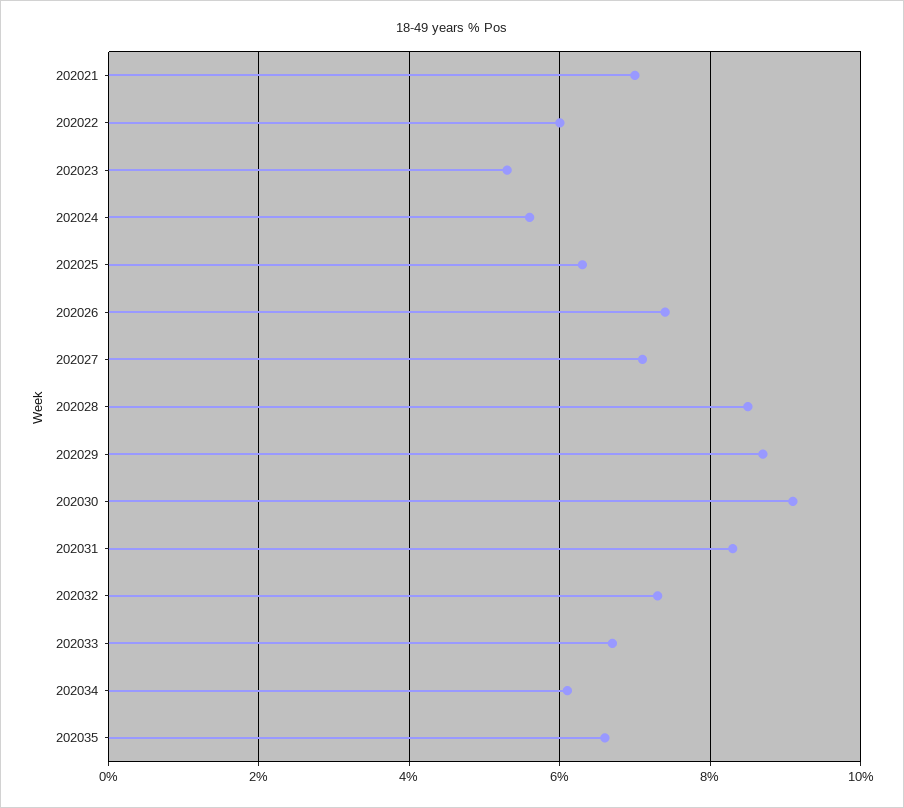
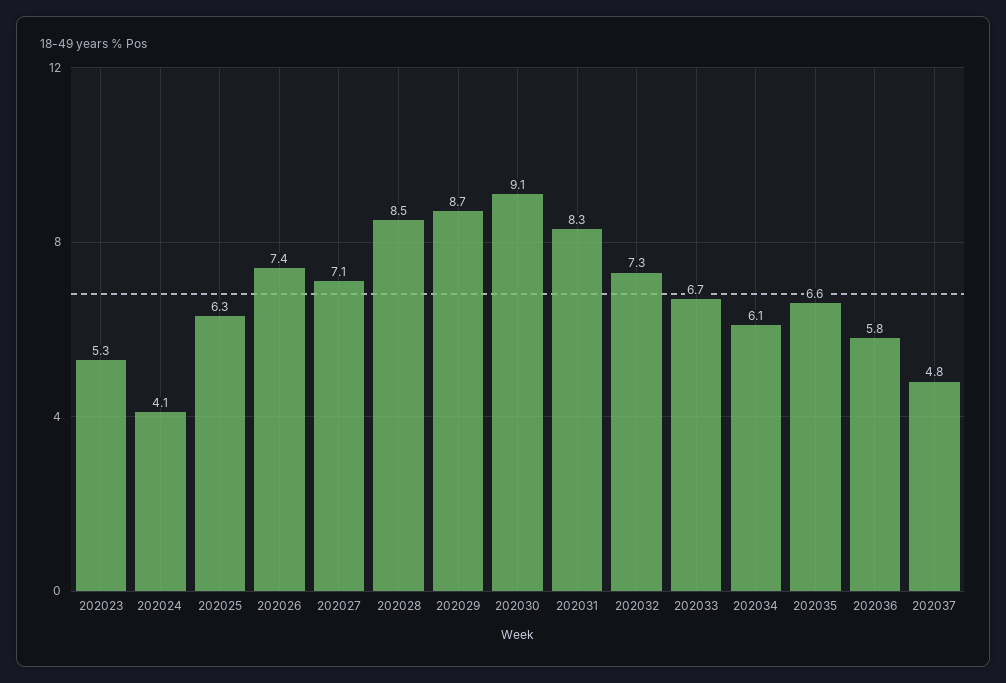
202021: 7 -> none
202022: 6 -> none
202024: 5.5 -> 4.1
202036: none -> 5.8
202037: none -> 4.8

